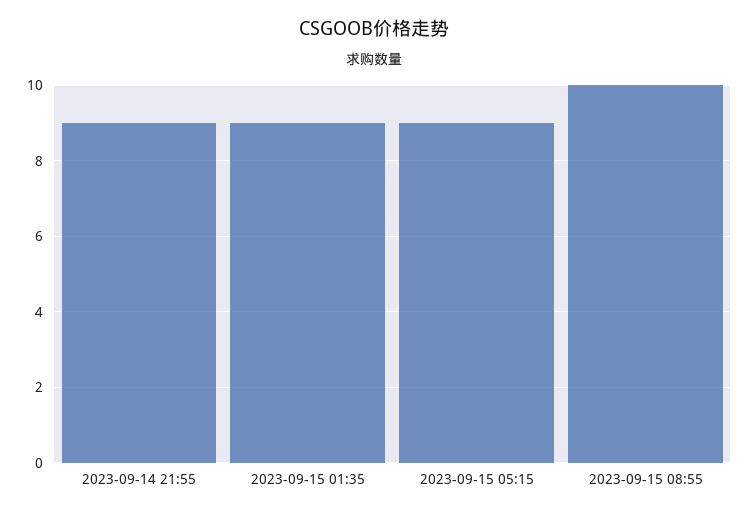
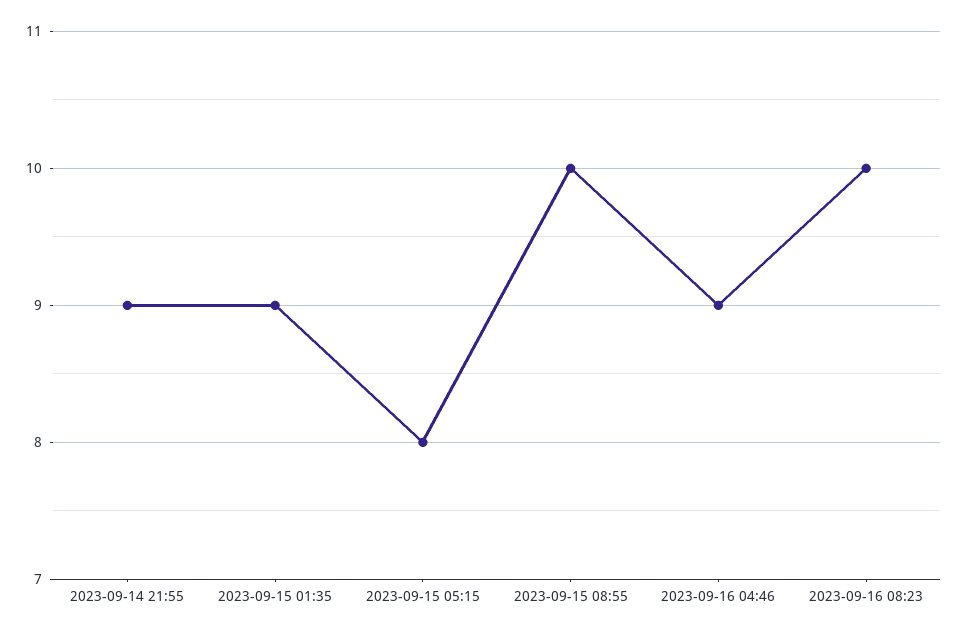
2023-09-15 05:15: 9 -> 8
2023-09-16 04:46: none -> 9
2023-09-16 08:23: none -> 10

